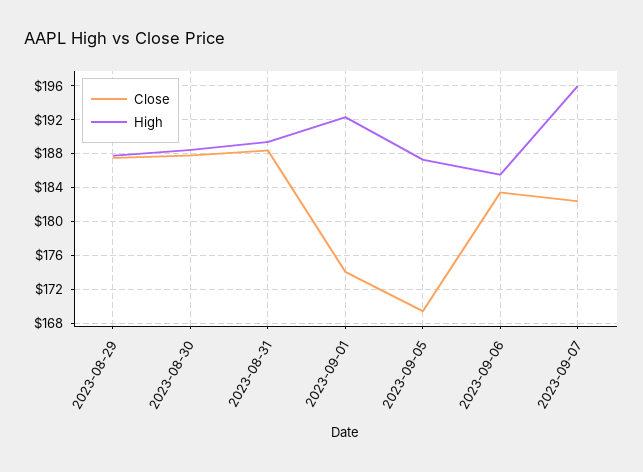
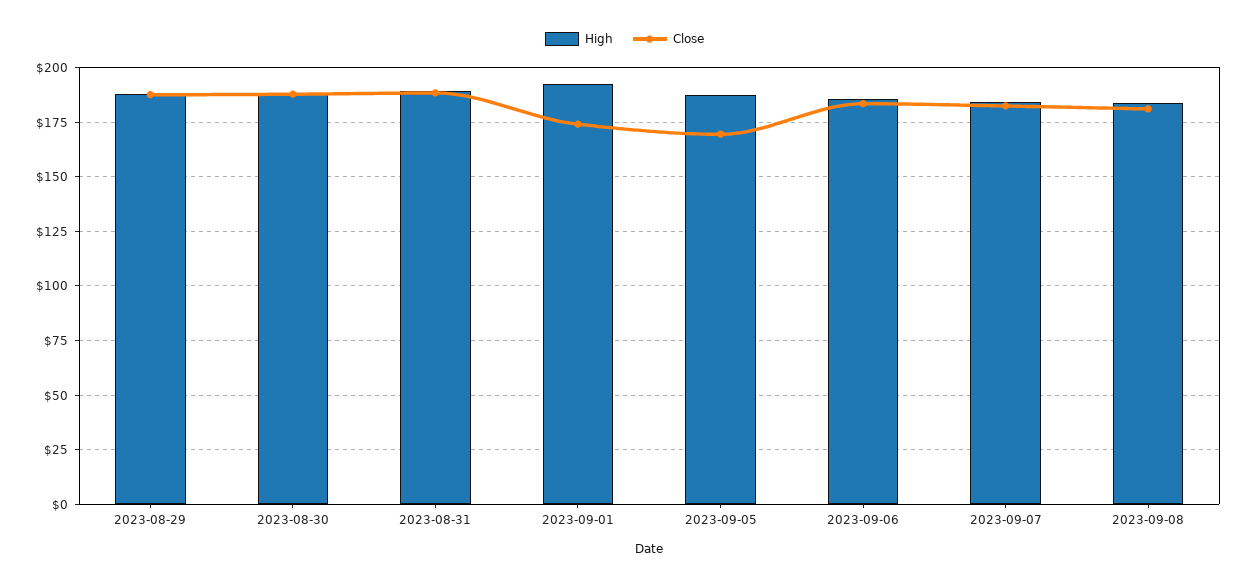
High, 2023-09-07: 196 -> 185
High, 2023-09-08: none -> 185
Close, 2023-09-08: none -> 180

